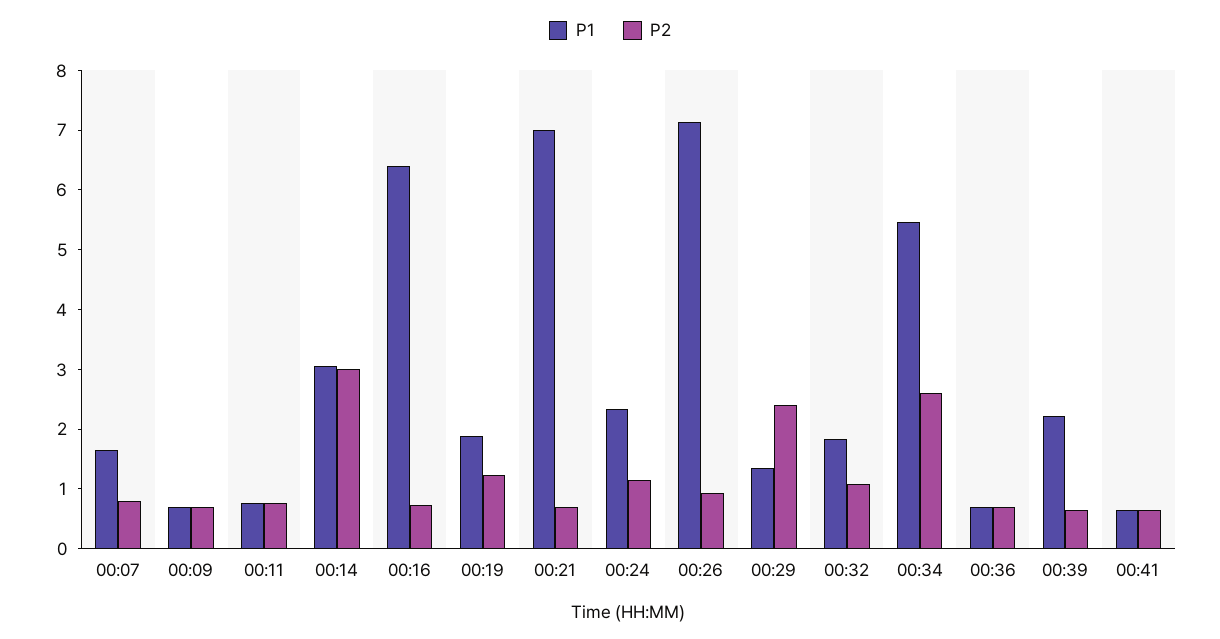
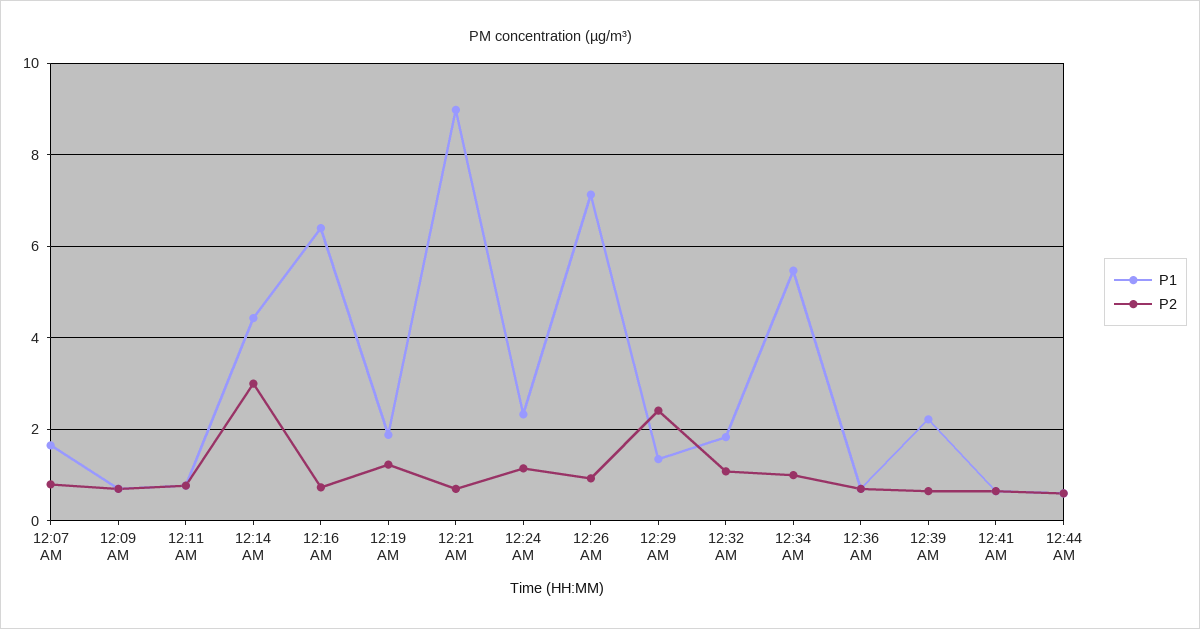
P1, 00:14: 3 -> 4.4
P1, 00:21: 7 -> 9
P2, 00:34: 2.6 -> 1
P1, 12:44 AM: none -> 0.6
P2, 12:44 AM: none -> 0.6

